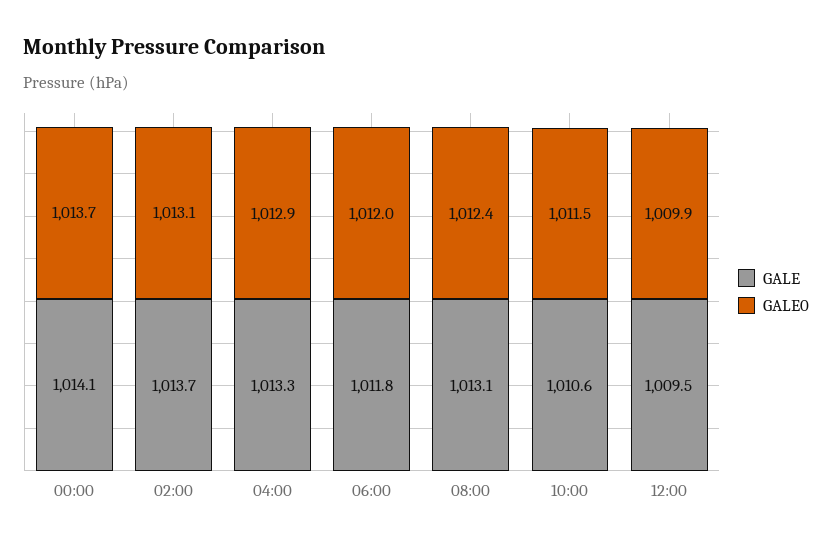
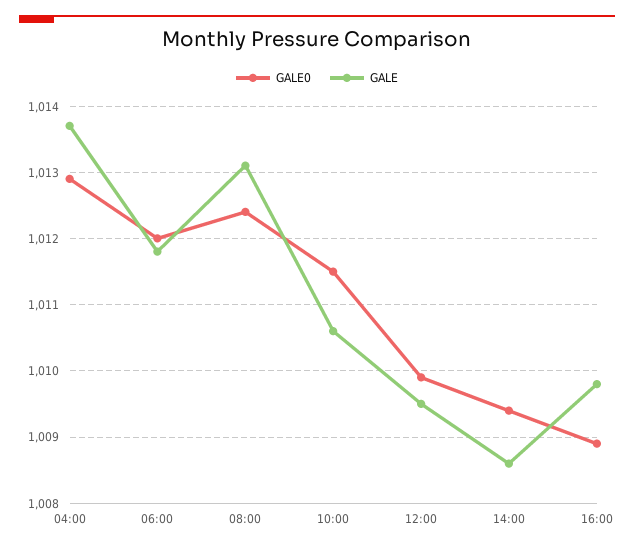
GALE, 00:00: 1014.1 -> none
GALE0, 00:00: 1013.7 -> none
GALE, 02:00: 1013.7 -> none
GALE0, 02:00: 1013.1 -> none
GALE, 04:00: 1013.3 -> 1013.7
GALE0, 14:00: none -> 1009.4
GALE, 14:00: none -> 1008.6
GALE0, 16:00: none -> 1008.9
GALE, 16:00: none -> 1009.8

